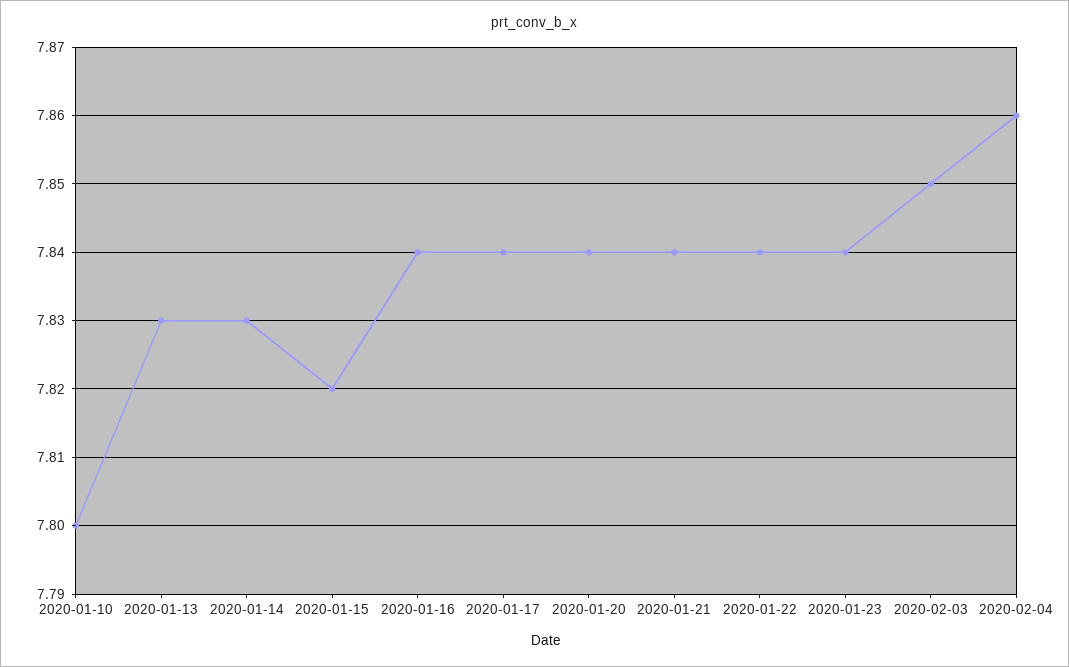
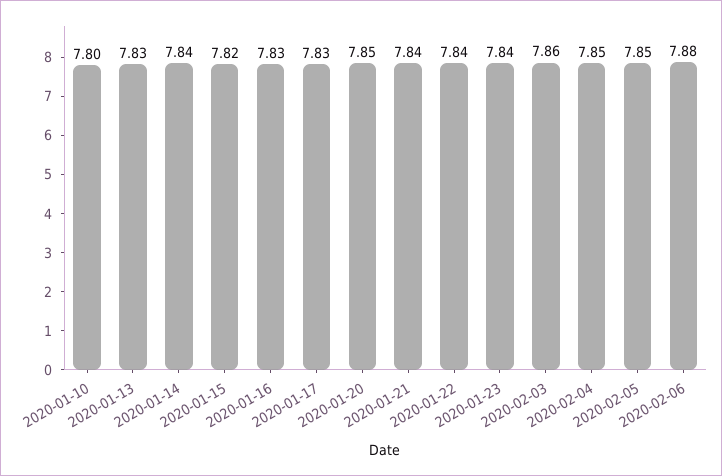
2020-01-14: 7.83 -> 7.84
2020-01-16: 7.84 -> 7.83
2020-01-17: 7.84 -> 7.83
2020-01-20: 7.84 -> 7.85
2020-02-03: 7.85 -> 7.86
2020-02-04: 7.86 -> 7.85
2020-02-05: none -> 7.85
2020-02-06: none -> 7.88

